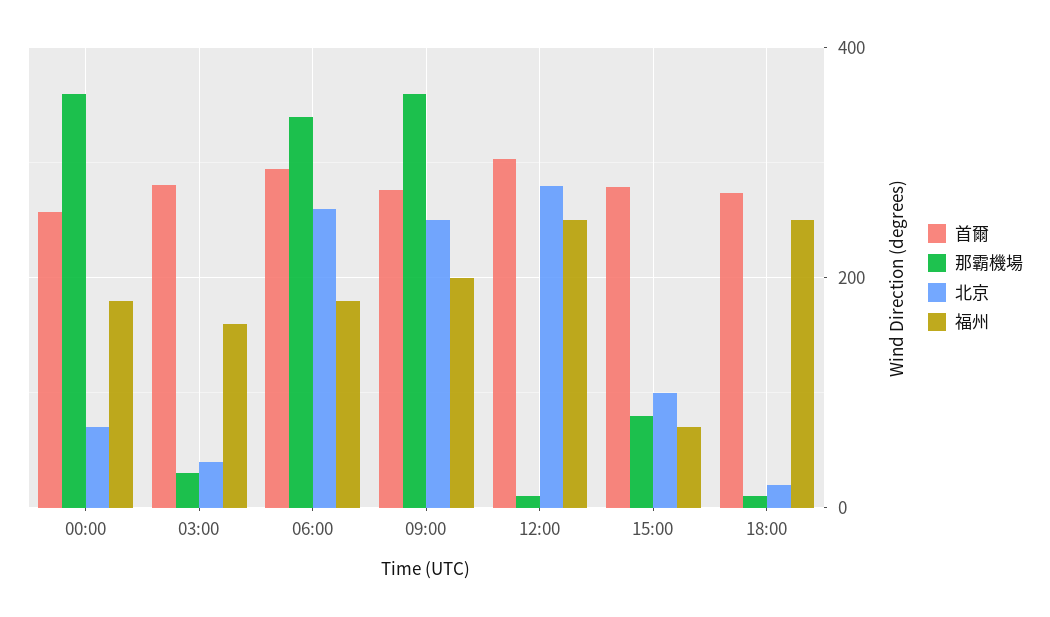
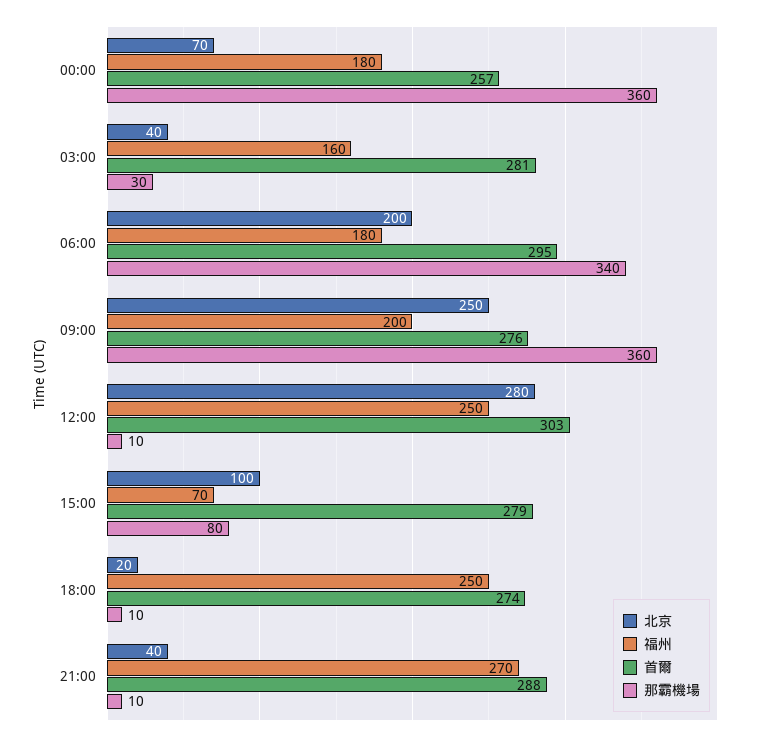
北京, 06:00: 260 -> 200
北京, 21:00: none -> 40
福州, 21:00: none -> 270
首爾, 21:00: none -> 288
那霸機場, 21:00: none -> 10

